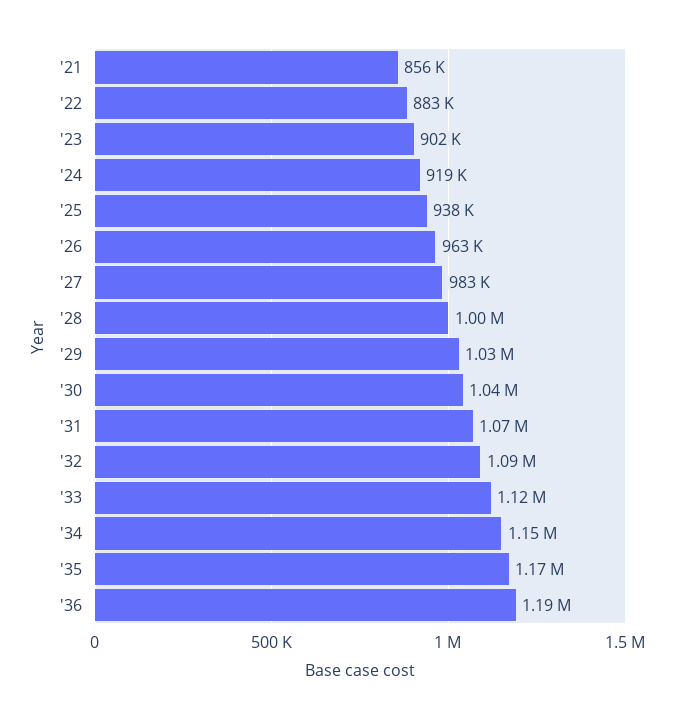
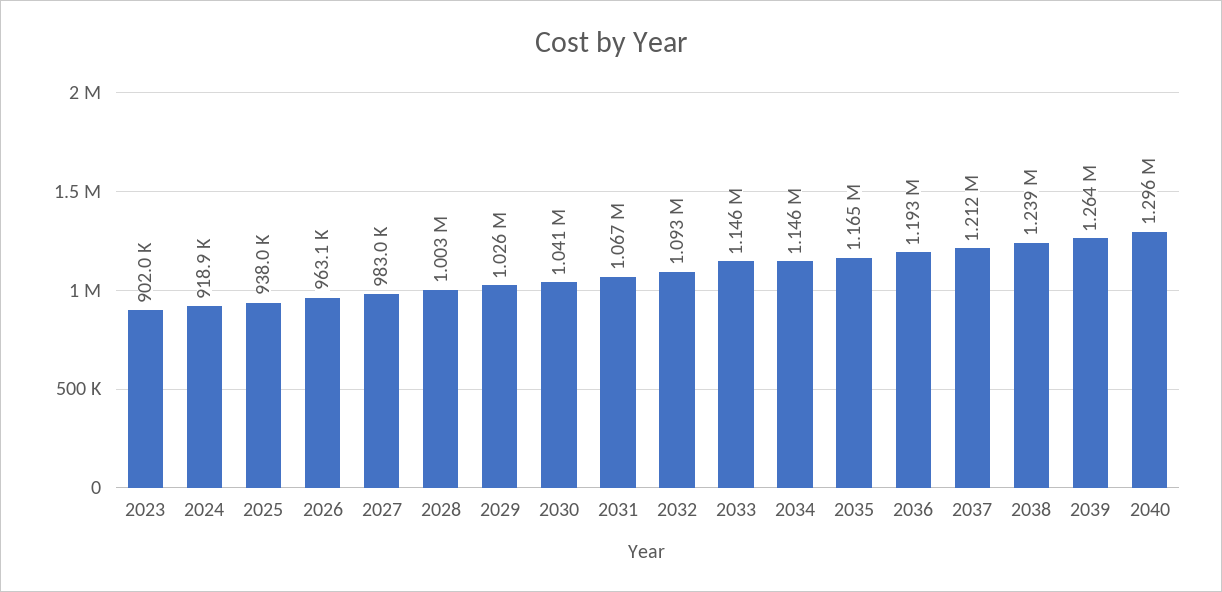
'21: 856000 -> none
'22: 883000 -> none
'33: 1120000 -> 1146000
2037: none -> 1212000
2038: none -> 1239000
2039: none -> 1264000
2040: none -> 1296000

